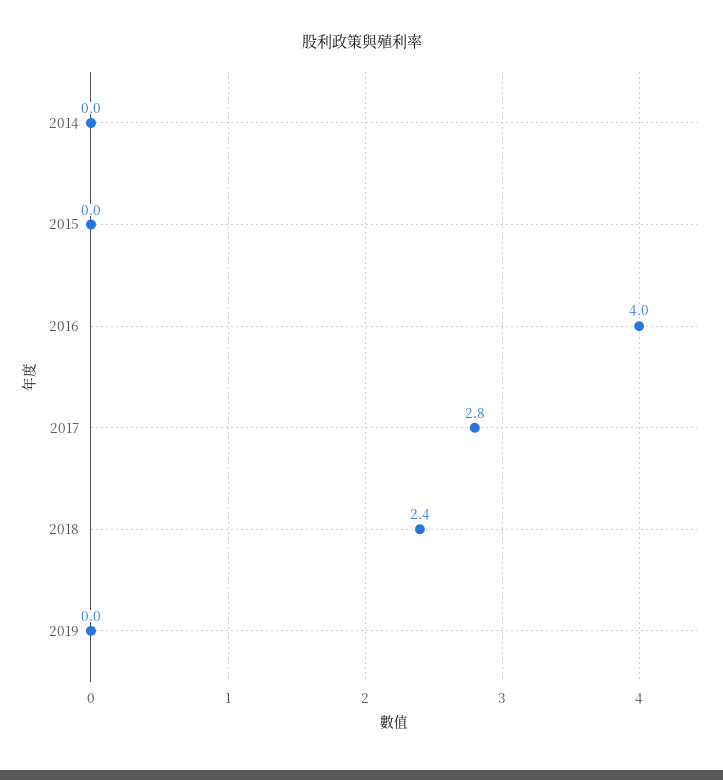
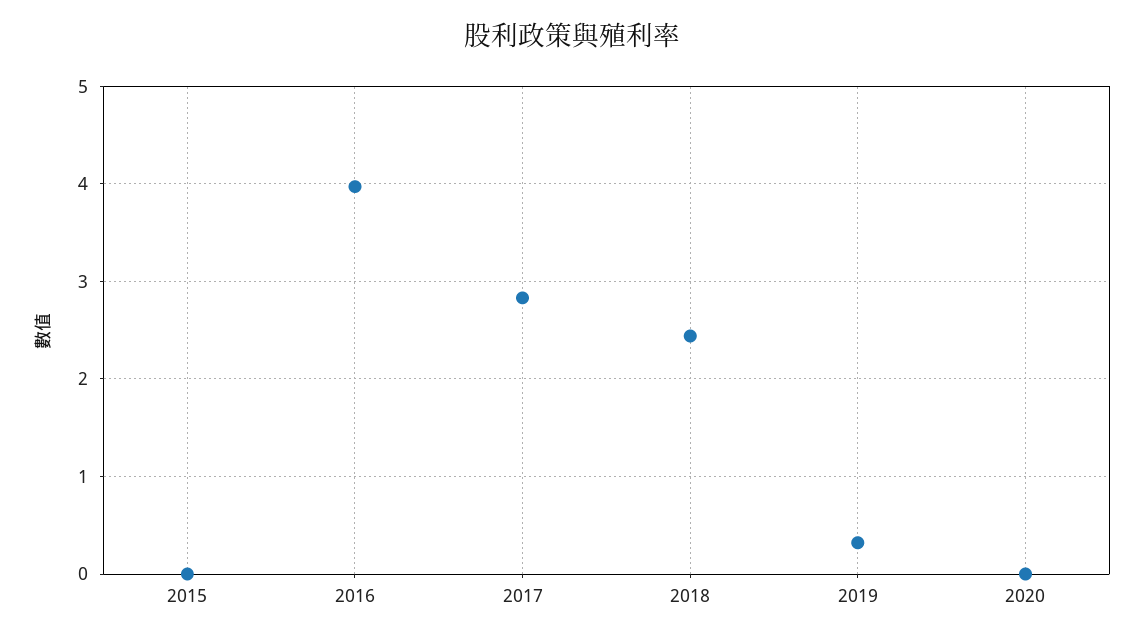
2014: 0 -> none
2019: 0 -> 0.3
2020: none -> 0

